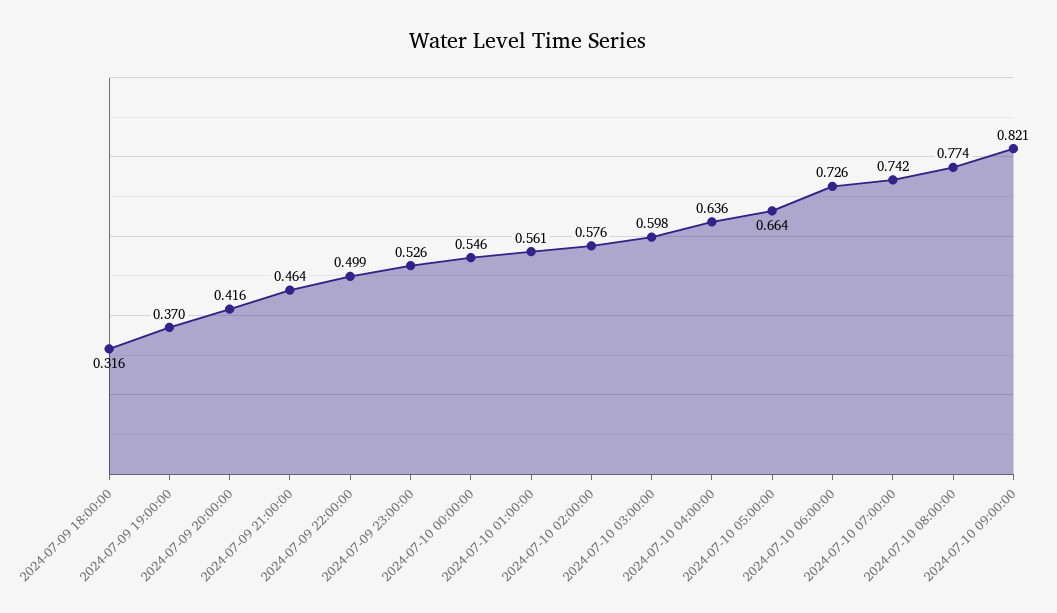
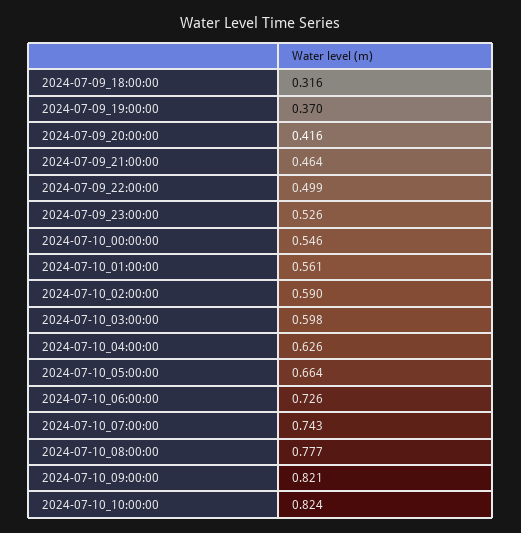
2024-07-10 02:00:00: 0.576 -> 0.59
2024-07-10 04:00:00: 0.636 -> 0.626
2024-07-10 07:00:00: 0.742 -> 0.743
2024-07-10 08:00:00: 0.774 -> 0.777
2024-07-10_10:00:00: none -> 0.824

